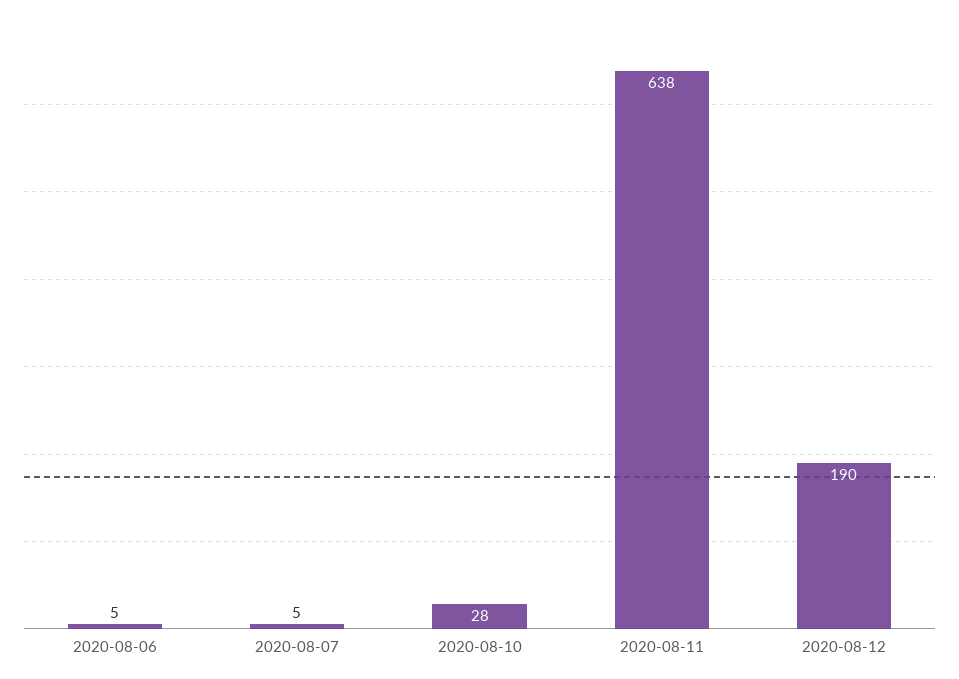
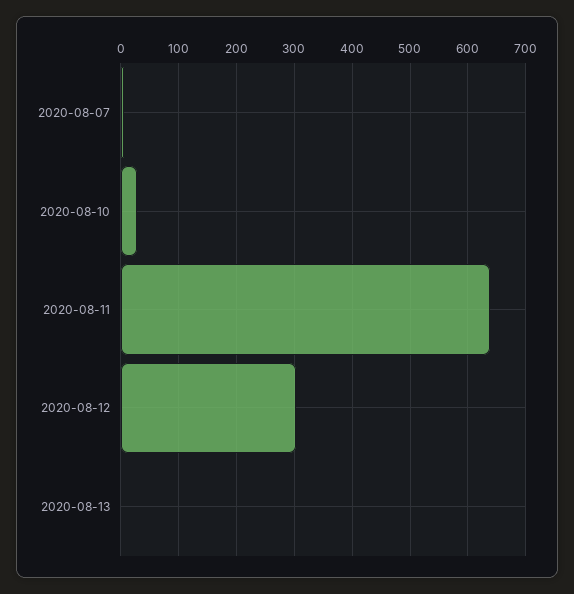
2020-08-06: 5 -> none
2020-08-12: 190 -> 300
2020-08-13: none -> 0

